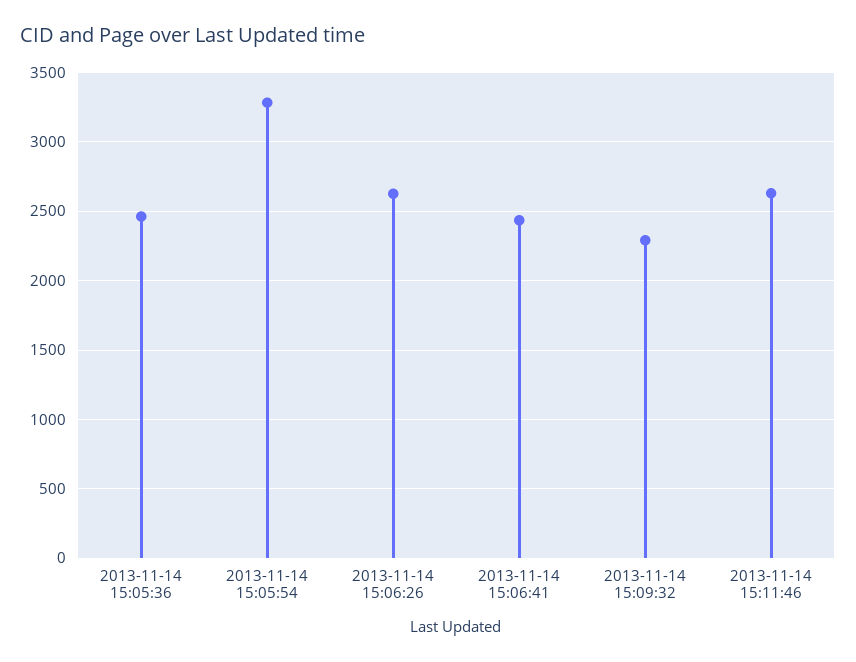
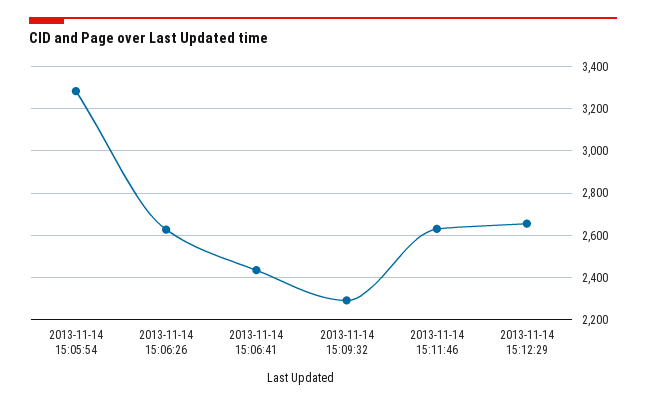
2013-11-14 15:05:36: 2450 -> none
2013-11-14 15:12:29: none -> 2650

